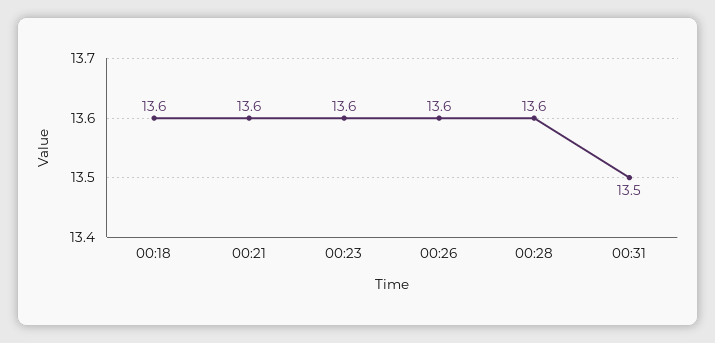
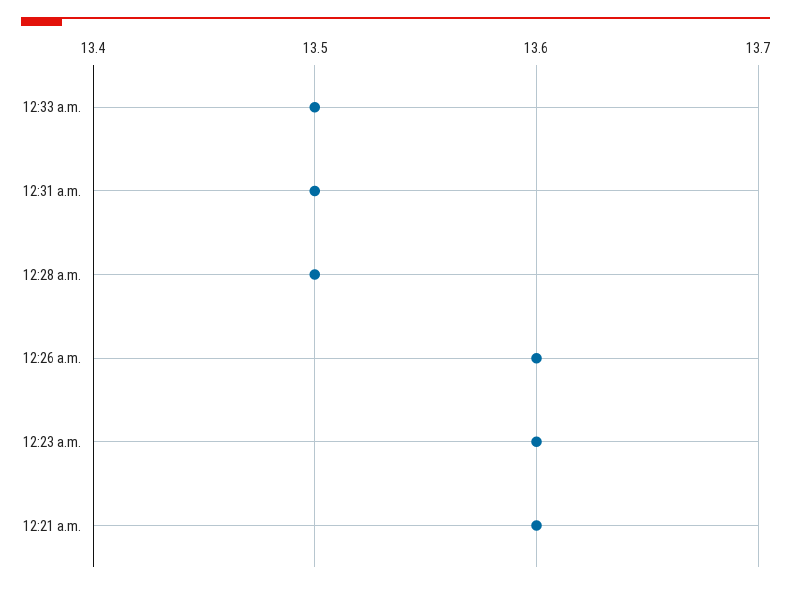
00:18: 13.6 -> none
00:28: 13.6 -> 13.5
12:33 a.m.: none -> 13.5

